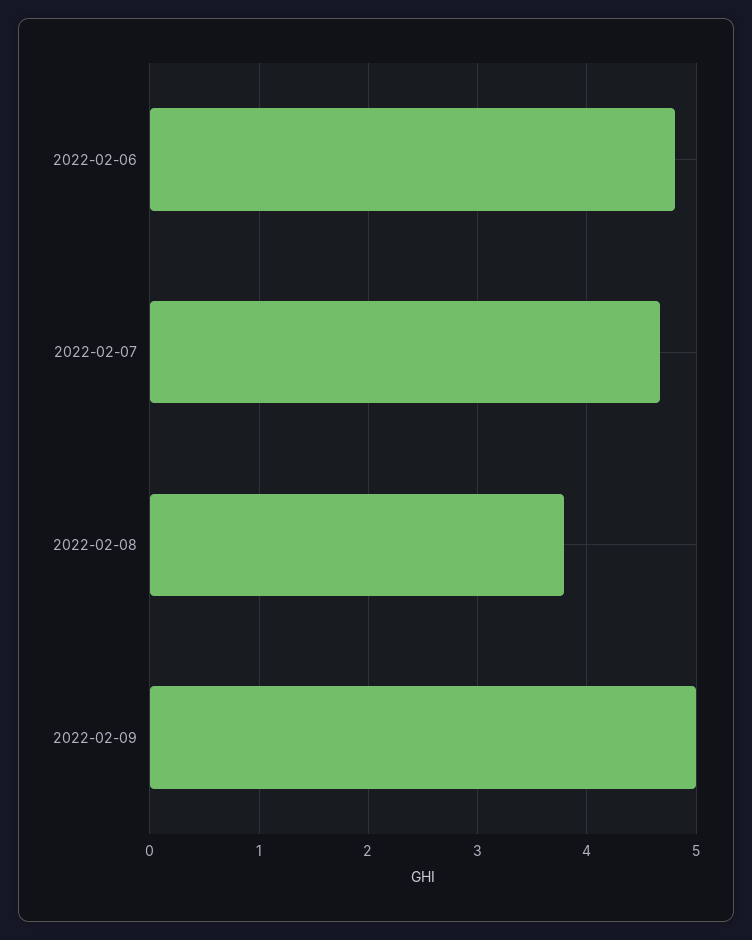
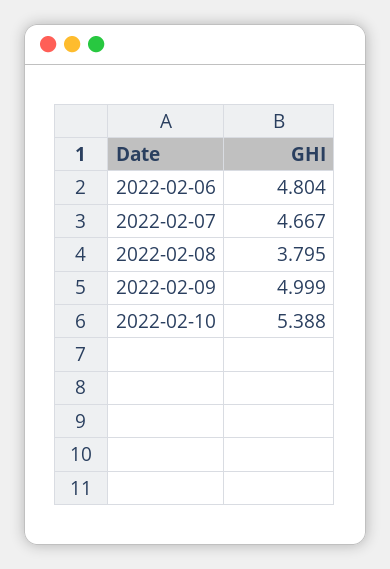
2022-02-10: none -> 5.388

